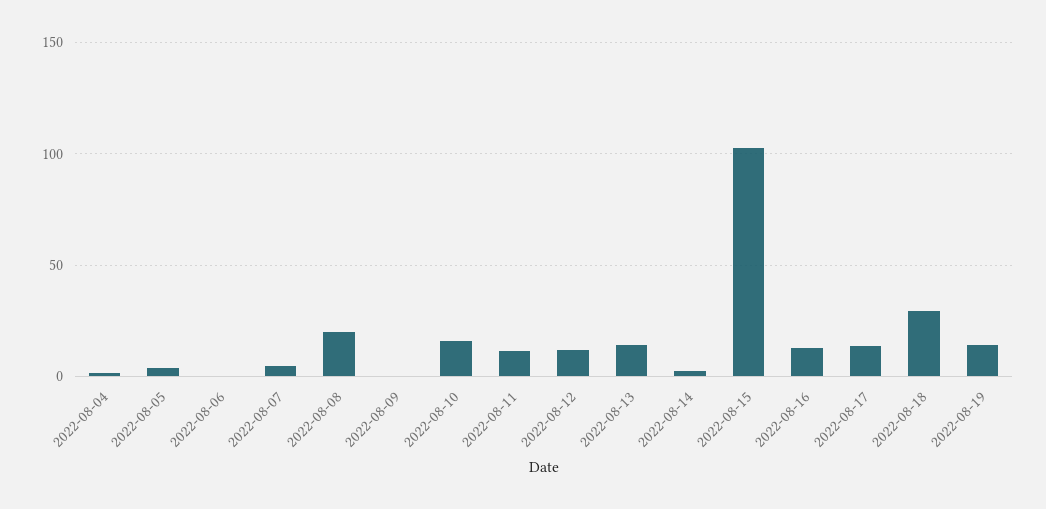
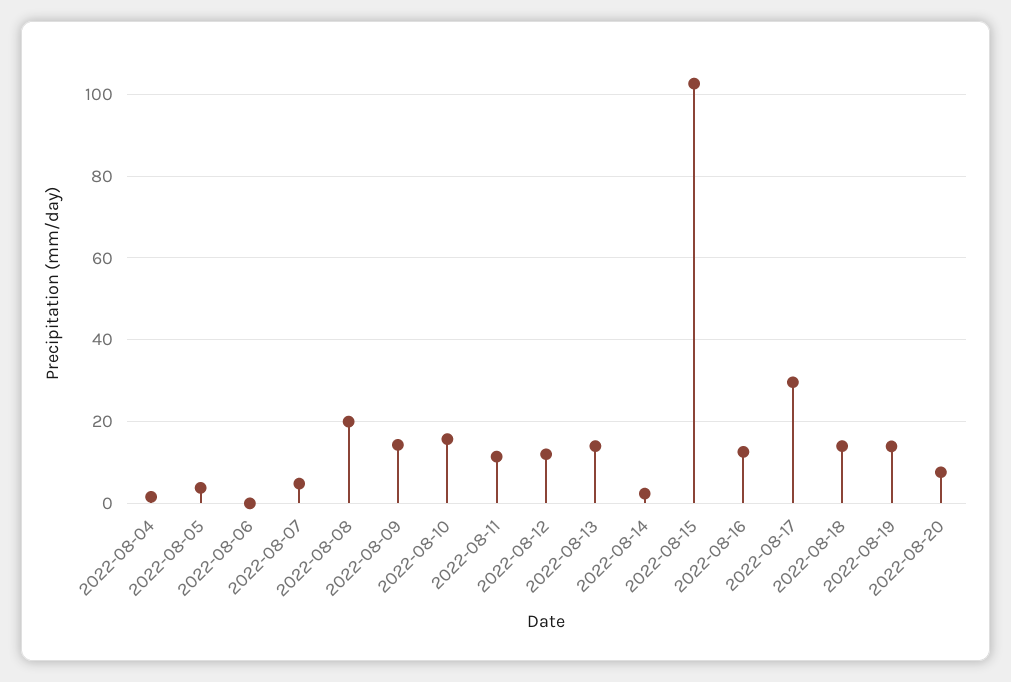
2022-08-09: 0 -> 14
2022-08-17: 15 -> 30
2022-08-18: 30 -> 14
2022-08-20: none -> 8

